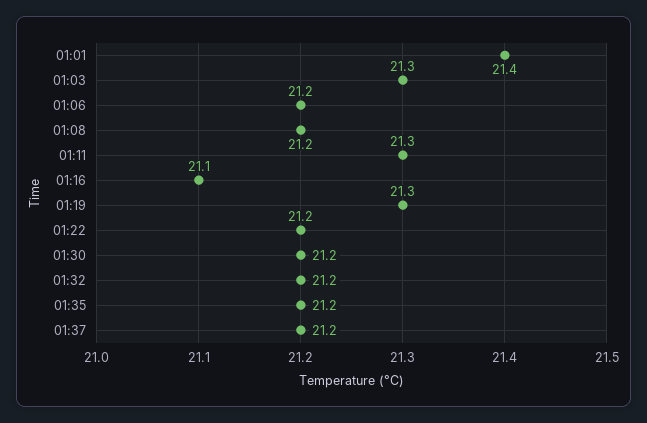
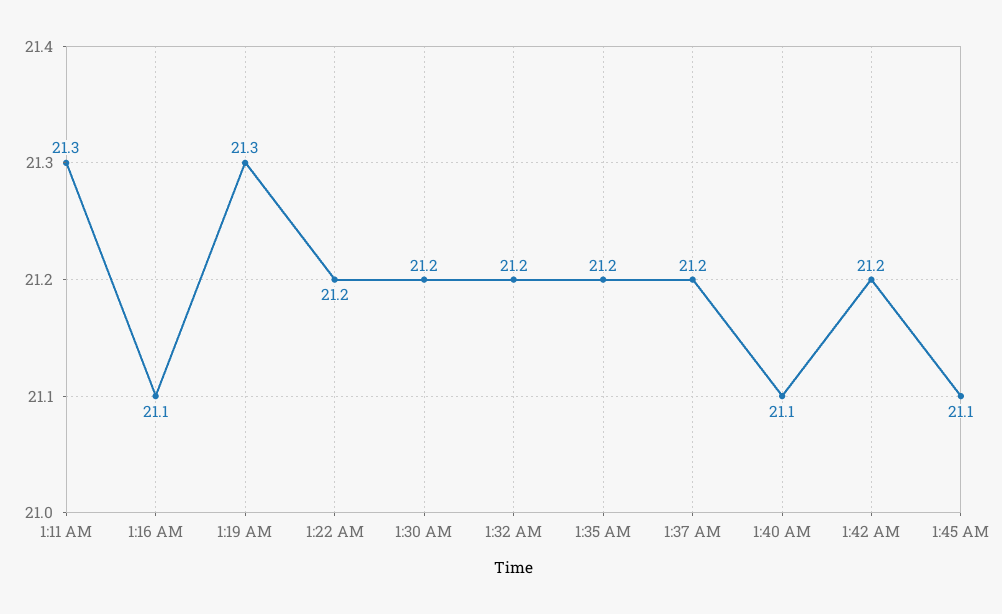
01:01: 21.4 -> none
01:03: 21.3 -> none
01:06: 21.2 -> none
01:08: 21.2 -> none
1:40 AM: none -> 21.1
1:42 AM: none -> 21.2
1:45 AM: none -> 21.1

